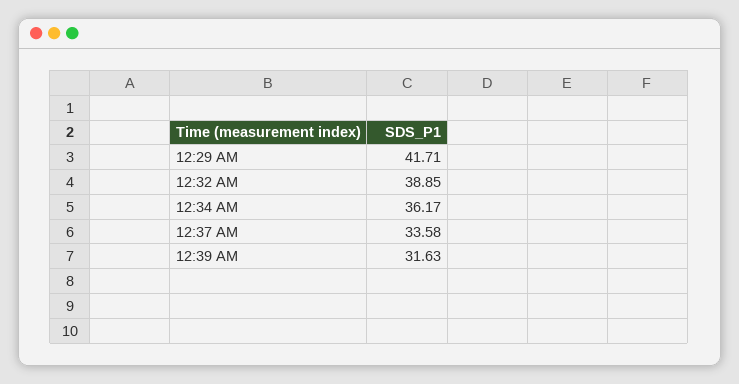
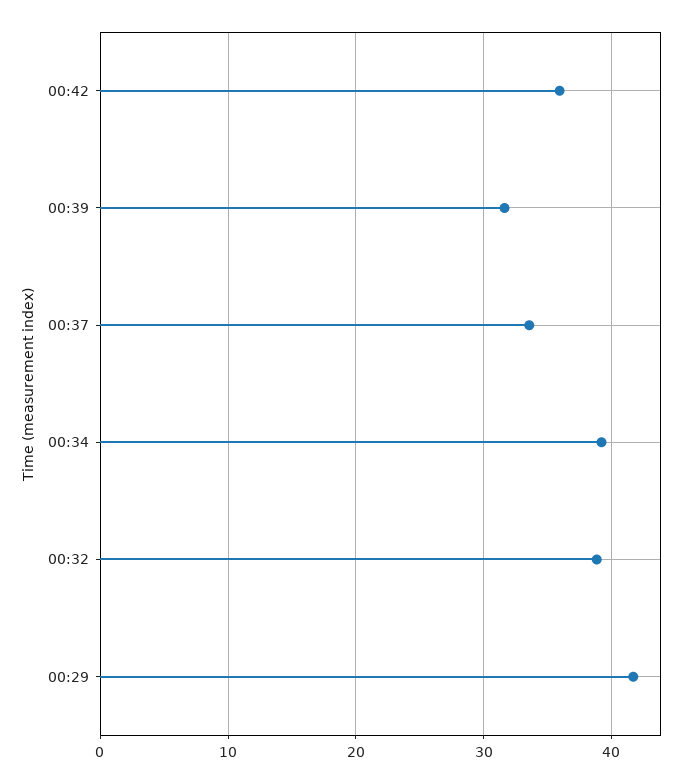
12:34 AM: 36.17 -> 39
00:42: none -> 36

